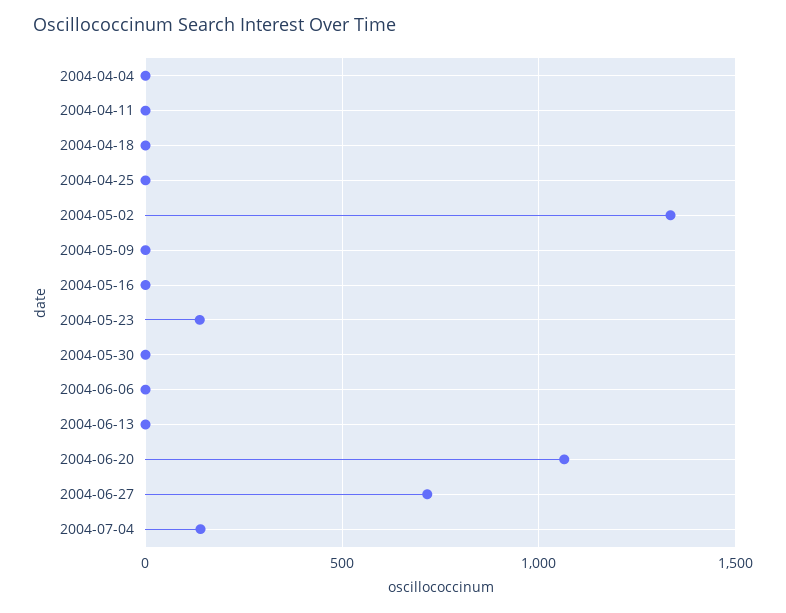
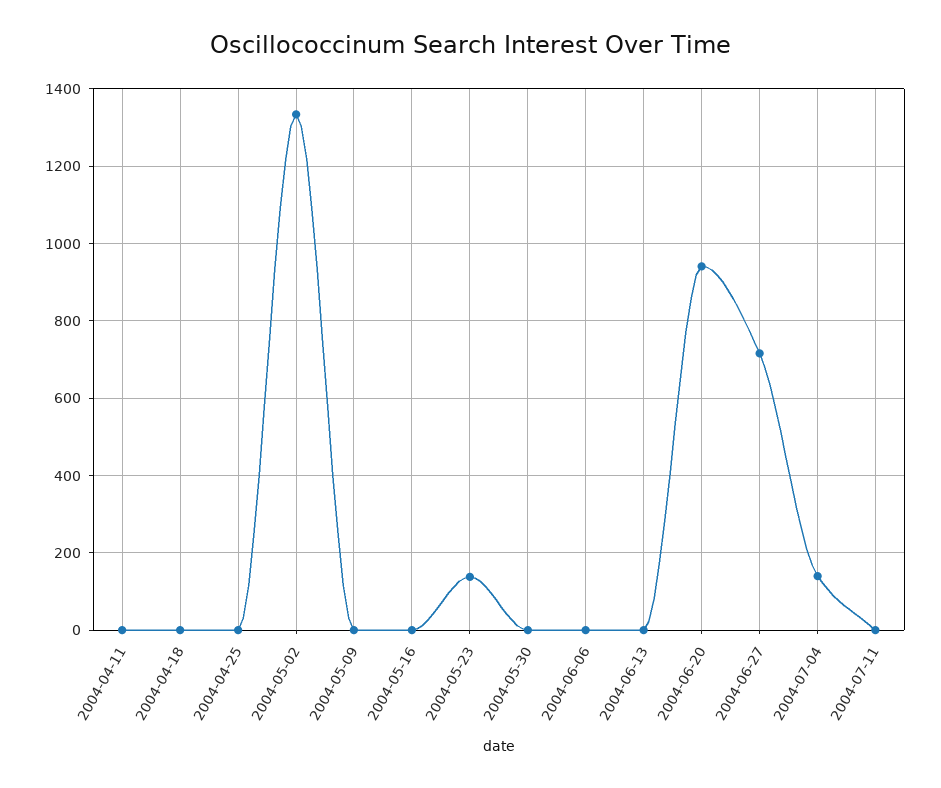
2004-04-04: 0 -> none
2004-06-20: 1050 -> 940
2004-07-11: none -> 0

